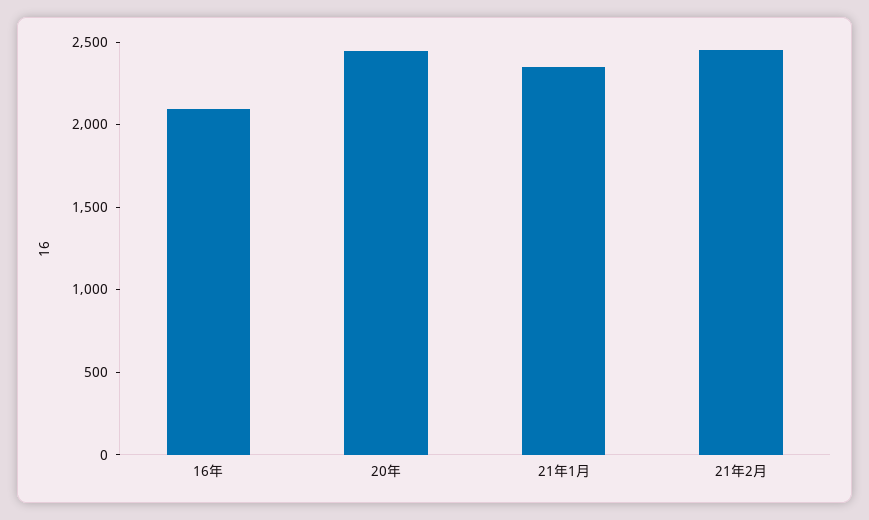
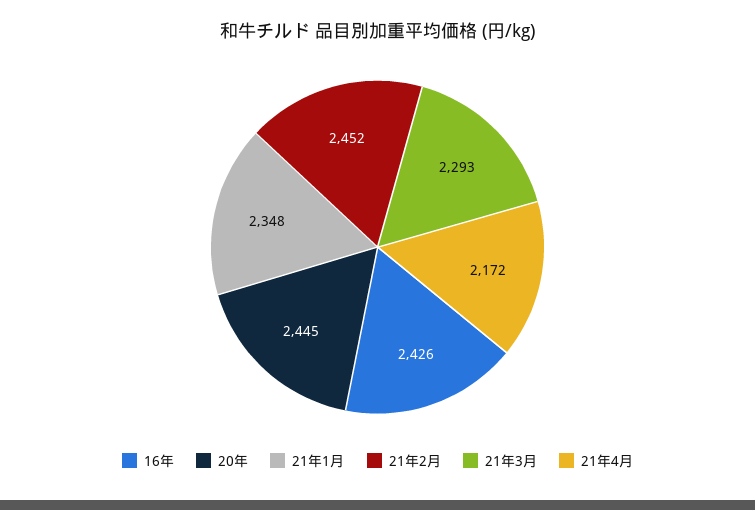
16年: 2100 -> 2426
21年3月: none -> 2293
21年4月: none -> 2172

